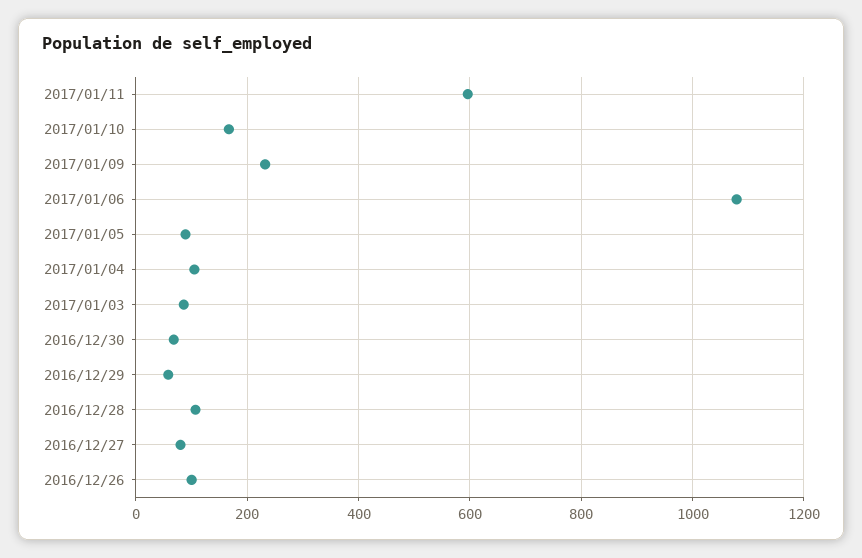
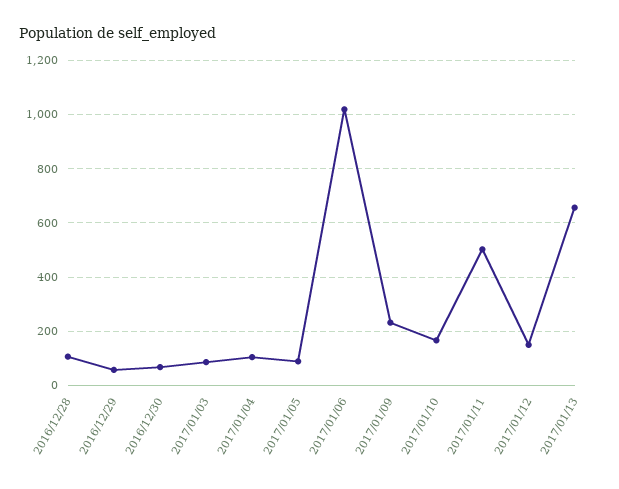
2017/01/11: 600 -> 500
2017/01/06: 1080 -> 1025
2016/12/27: 80 -> none
2016/12/26: 100 -> none
2017/01/12: none -> 150
2017/01/13: none -> 650

